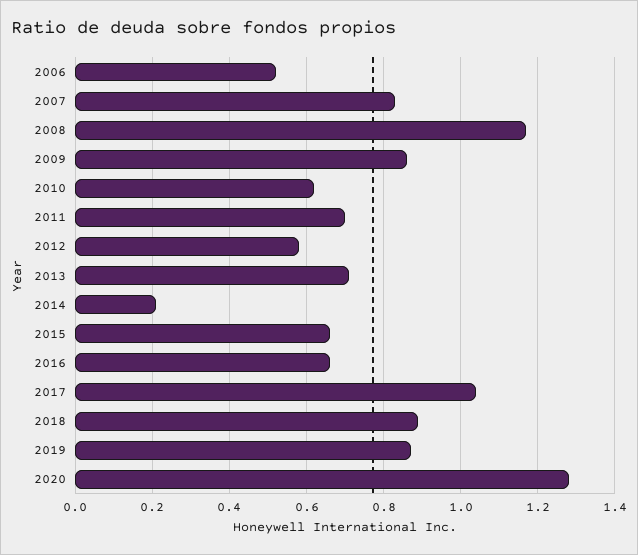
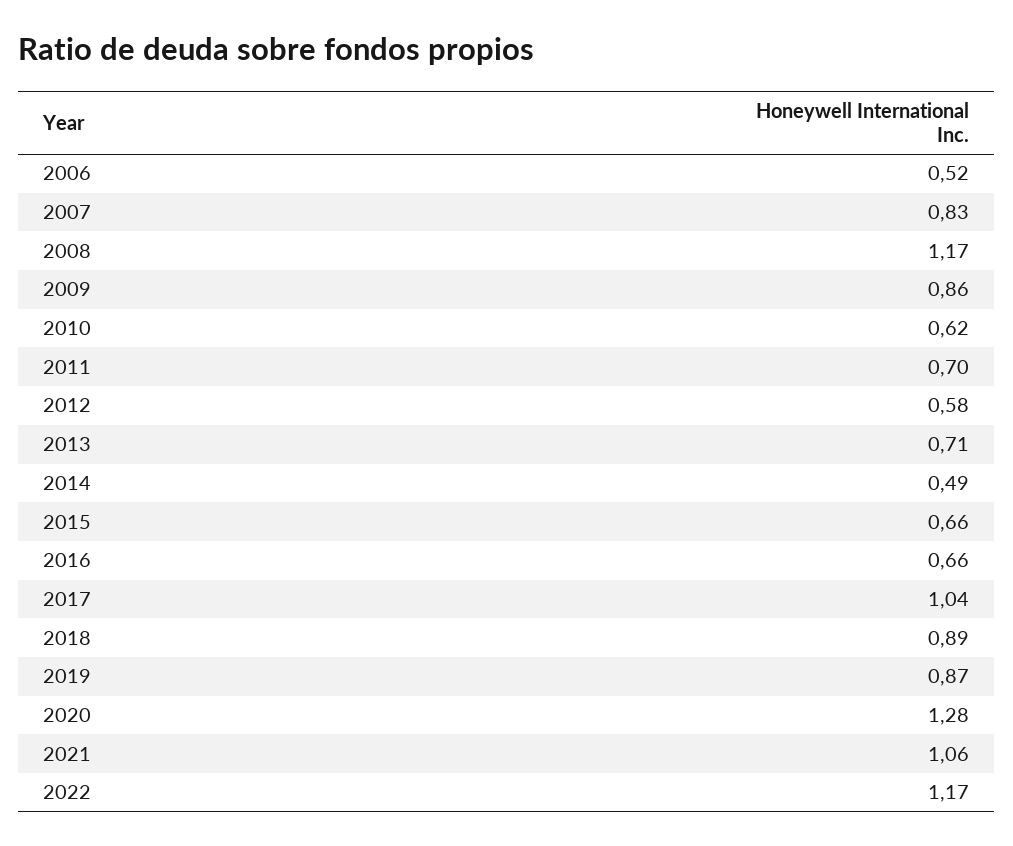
2014: 0.2 -> 0.49
2021: none -> 1.06
2022: none -> 1.17

